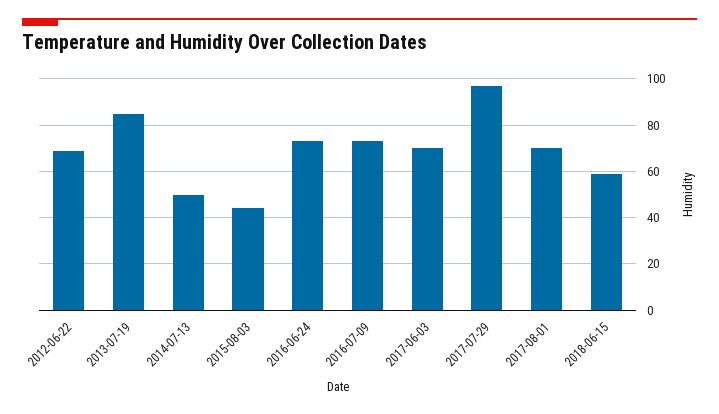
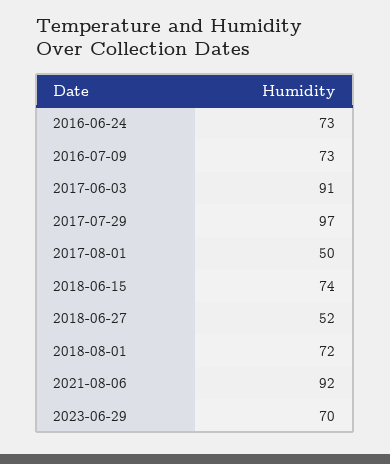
2012-06-22: 70 -> none
2013-07-19: 85 -> none
2014-07-13: 50 -> none
2015-08-03: 45 -> none
2017-06-03: 70 -> 91
2017-08-01: 70 -> 50
2018-06-15: 60 -> 74
2018-06-27: none -> 52
2018-08-01: none -> 72
2021-08-06: none -> 92
2023-06-29: none -> 70

